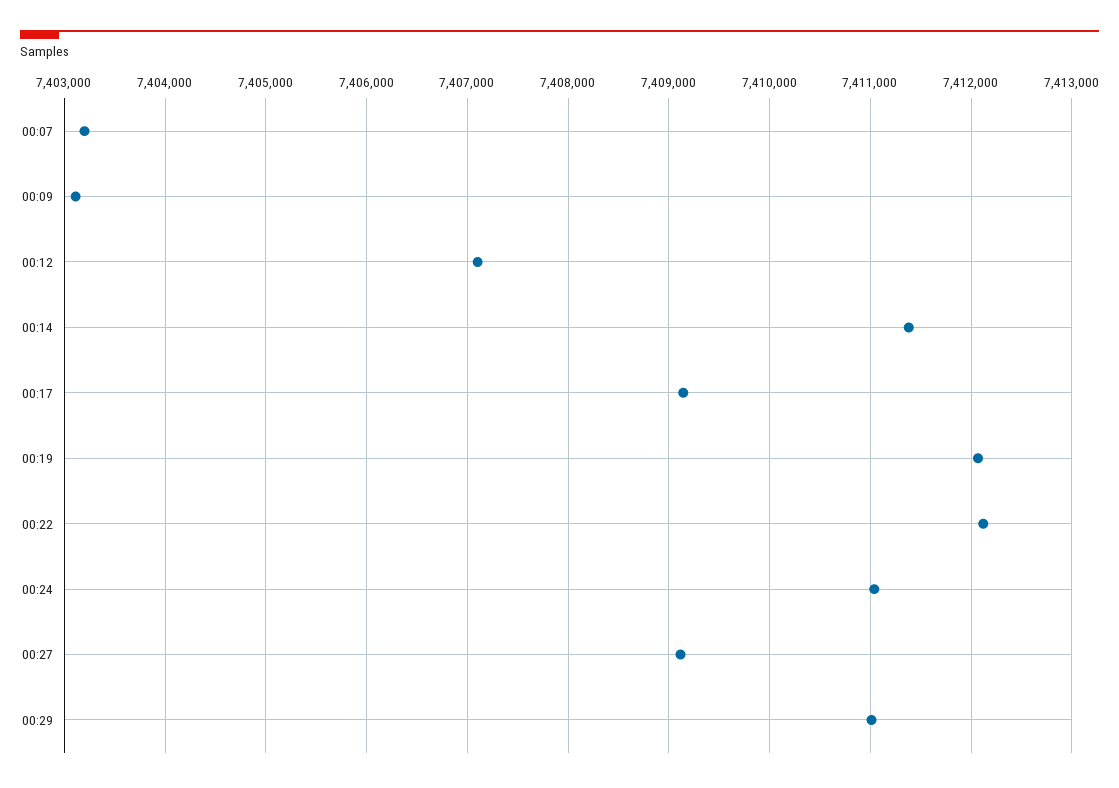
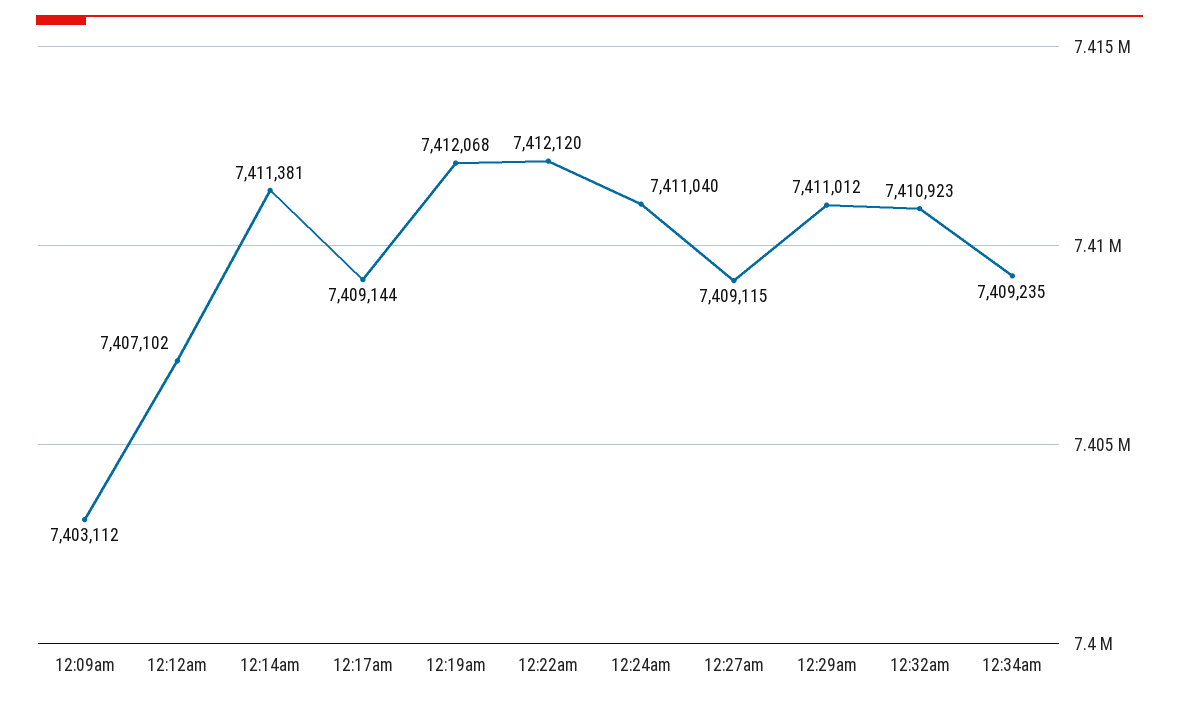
00:07: 7403200 -> none
12:32am: none -> 7410923
12:34am: none -> 7409235

